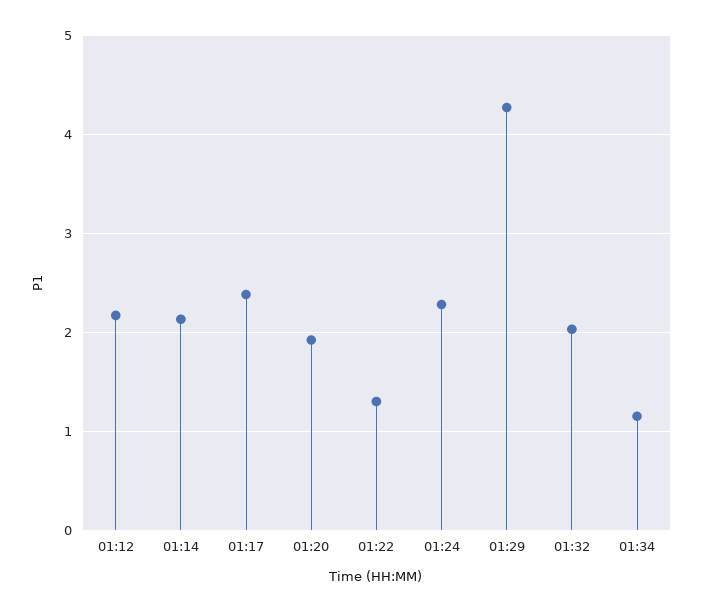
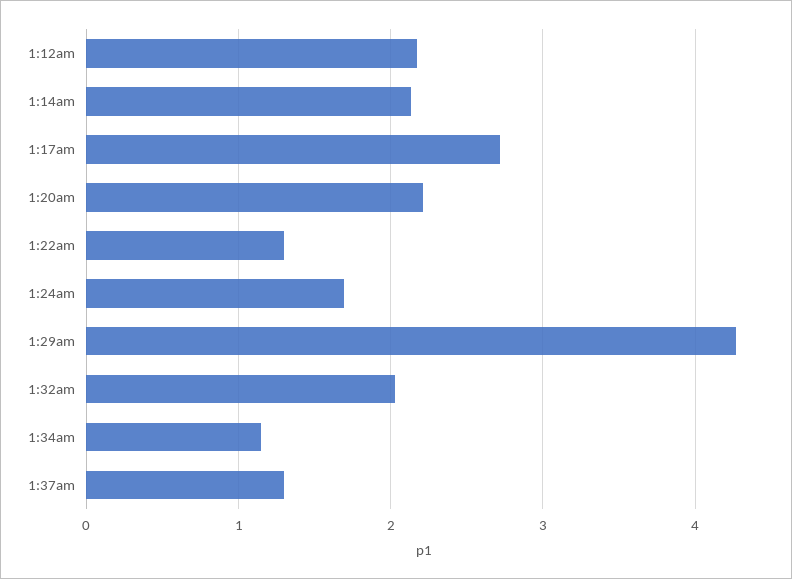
01:17: 2.4 -> 2.7
01:20: 1.9 -> 2.2
01:24: 2.3 -> 1.7
1:37am: none -> 1.3

